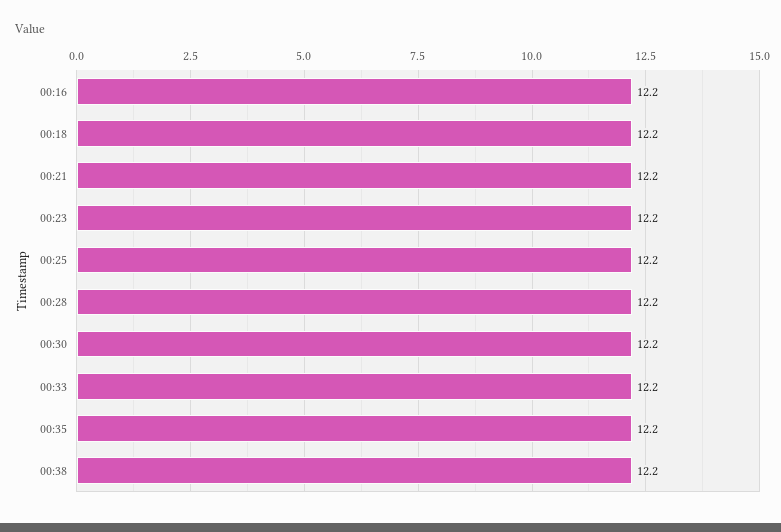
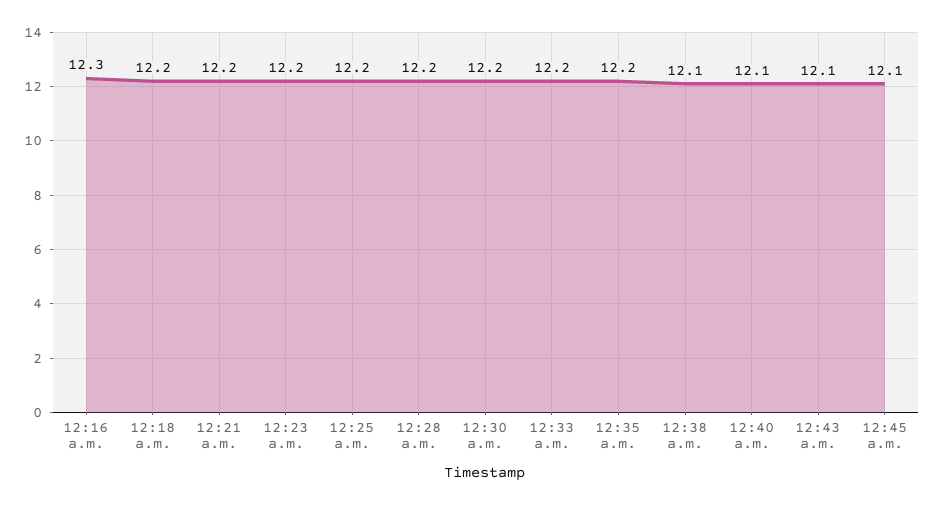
00:16: 12.2 -> 12.3
00:38: 12.2 -> 12.1
12:40 a.m.: none -> 12.1
12:43 a.m.: none -> 12.1
12:45 a.m.: none -> 12.1

